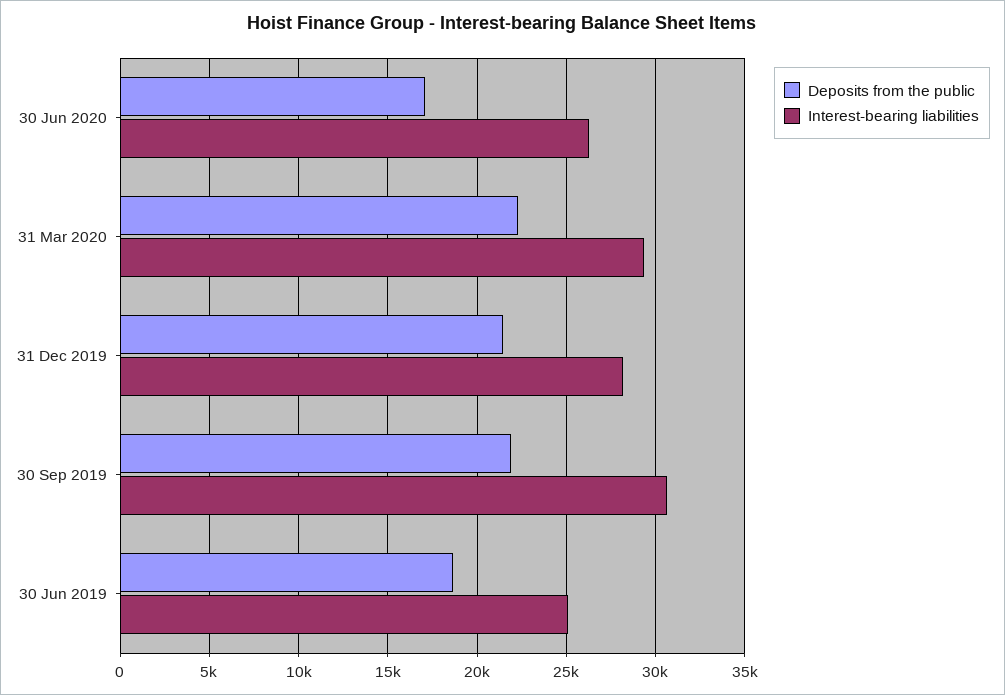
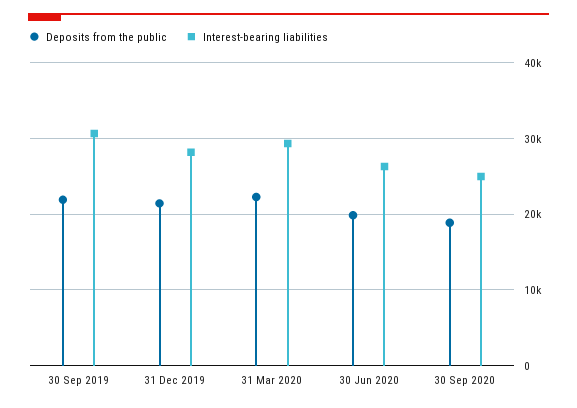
Deposits from the public, 30 Jun 2020: 17000 -> 20000
Deposits from the public, 30 Jun 2019: 18500 -> none
Interest-bearing liabilities, 30 Jun 2019: 25000 -> none
Deposits from the public, 30 Sep 2020: none -> 19000
Interest-bearing liabilities, 30 Sep 2020: none -> 25000

